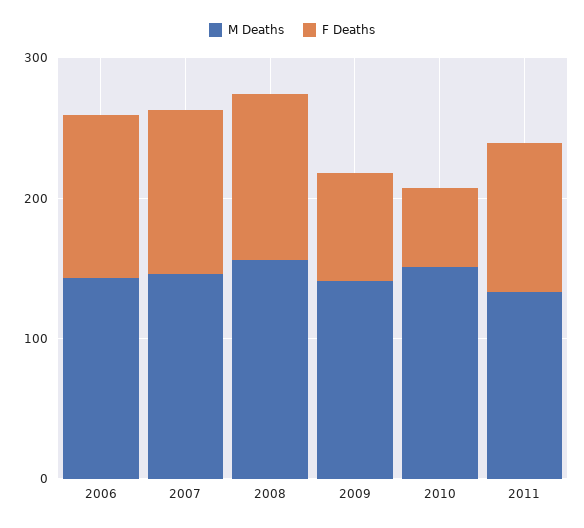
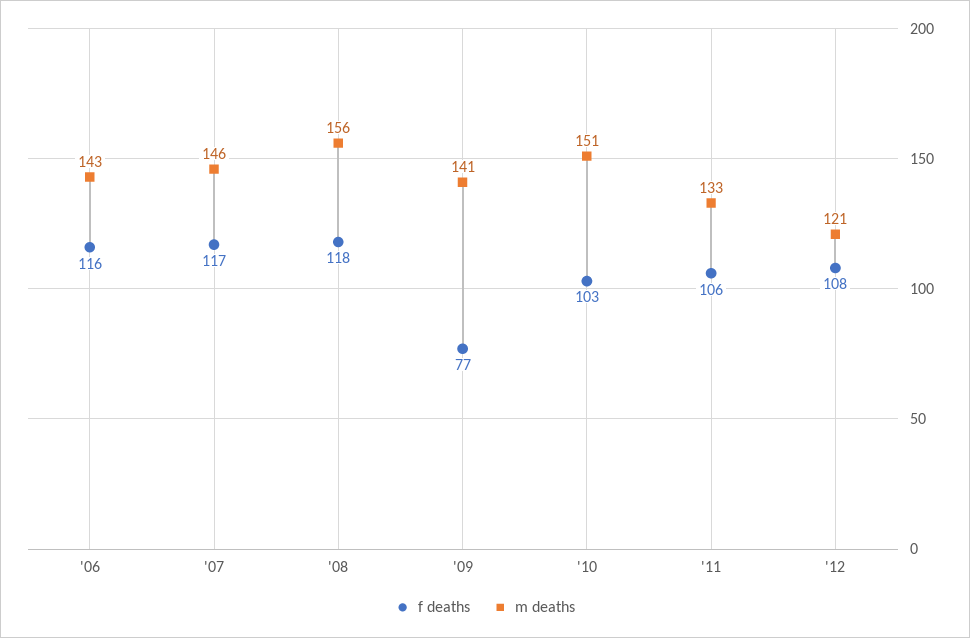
F Deaths, 2010: 60 -> 103
F Deaths, '12: none -> 108
M Deaths, '12: none -> 121

